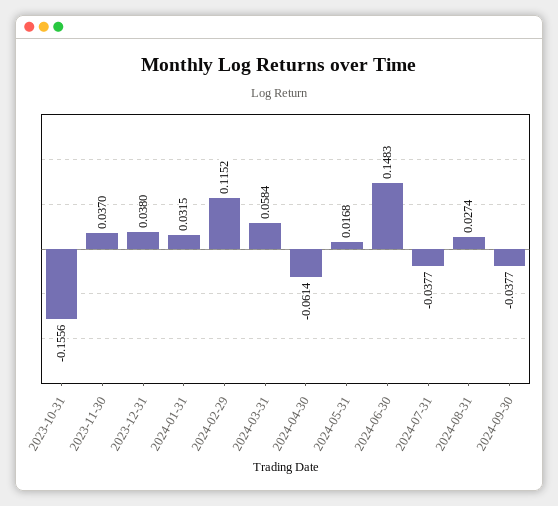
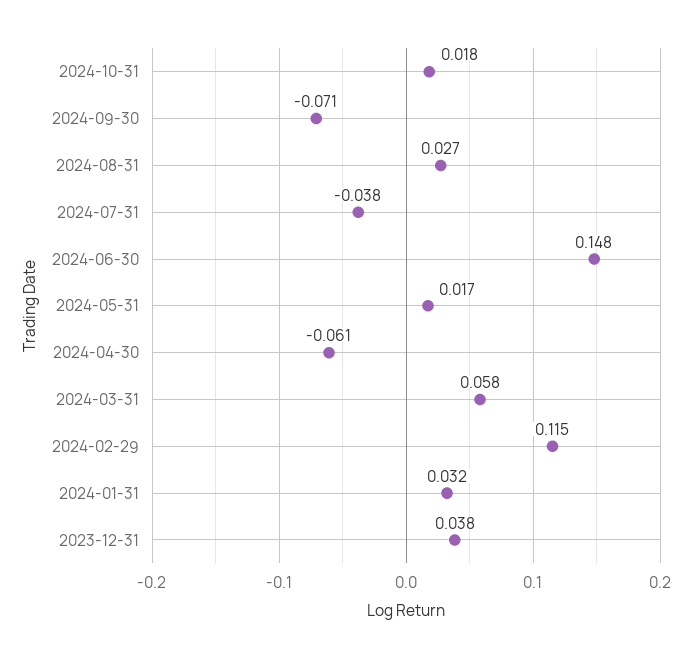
2023-10-31: -0.1556 -> none
2023-11-30: 0.037 -> none
2024-09-30: -0.0377 -> -0.071
2024-10-31: none -> 0.018

